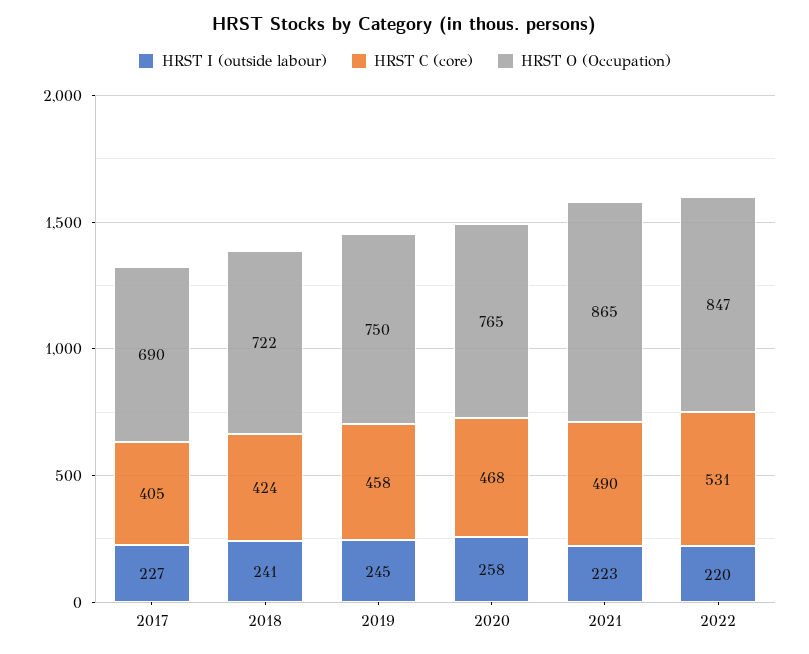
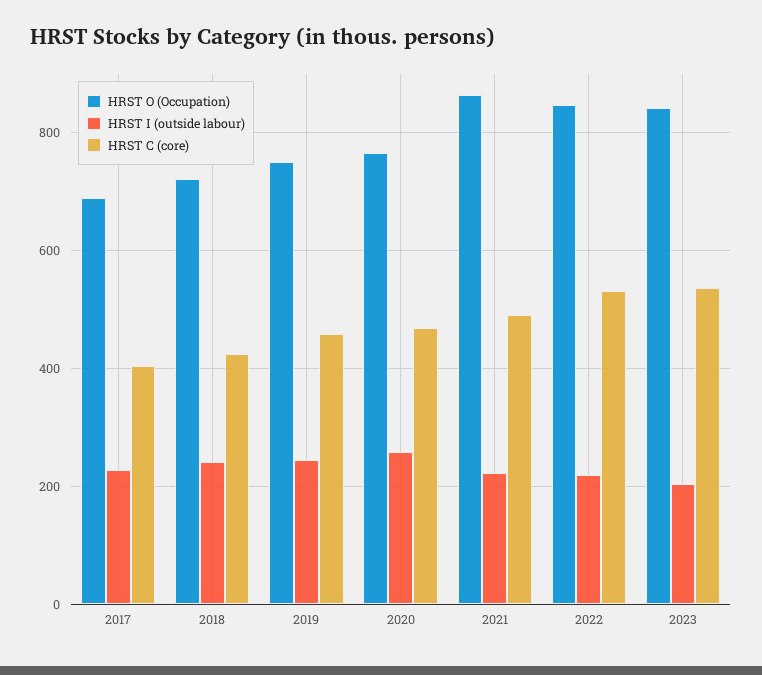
HRST O (Occupation), 2023: none -> 840
HRST I (outside labour), 2023: none -> 200
HRST C (core), 2023: none -> 540

